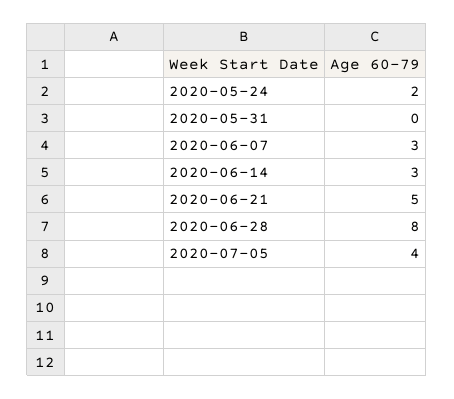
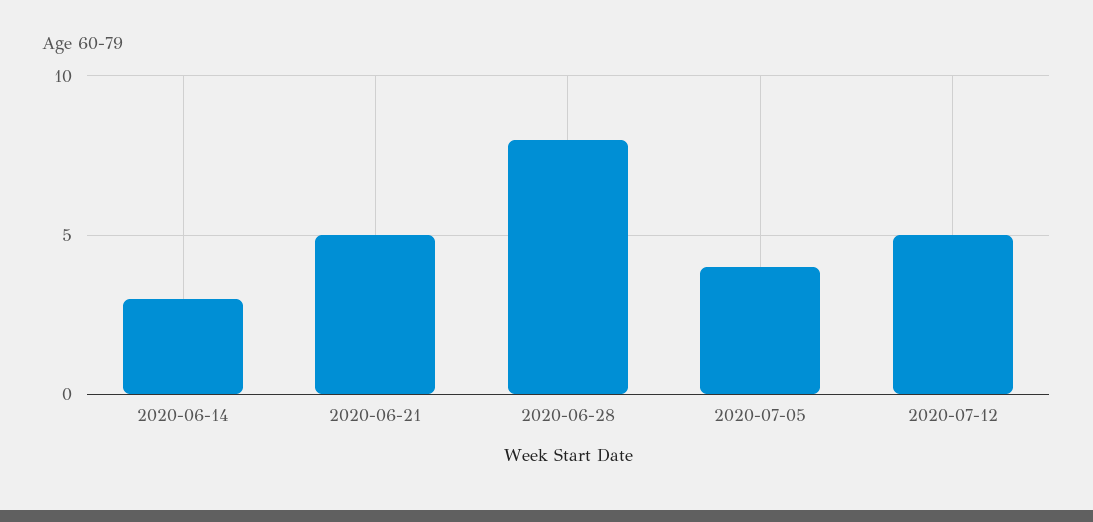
2020-05-24: 2 -> none
2020-05-31: 0 -> none
2020-06-07: 3 -> none
2020-07-12: none -> 5

